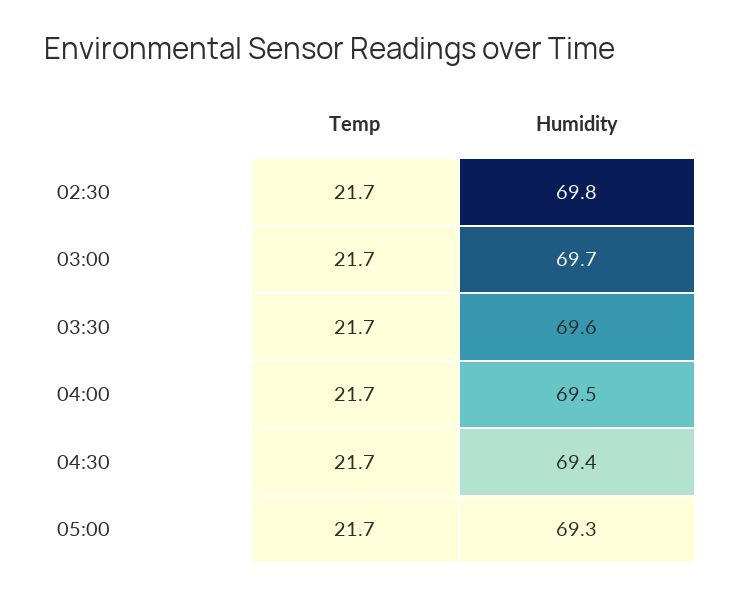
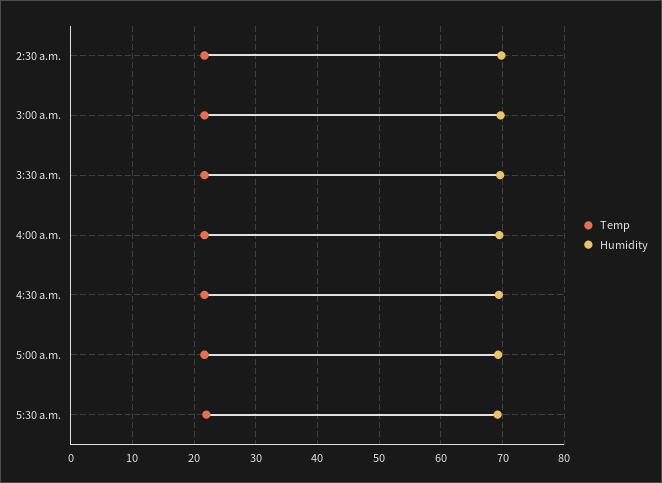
Temp, 5:30 a.m.: none -> 22
Humidity, 5:30 a.m.: none -> 69

